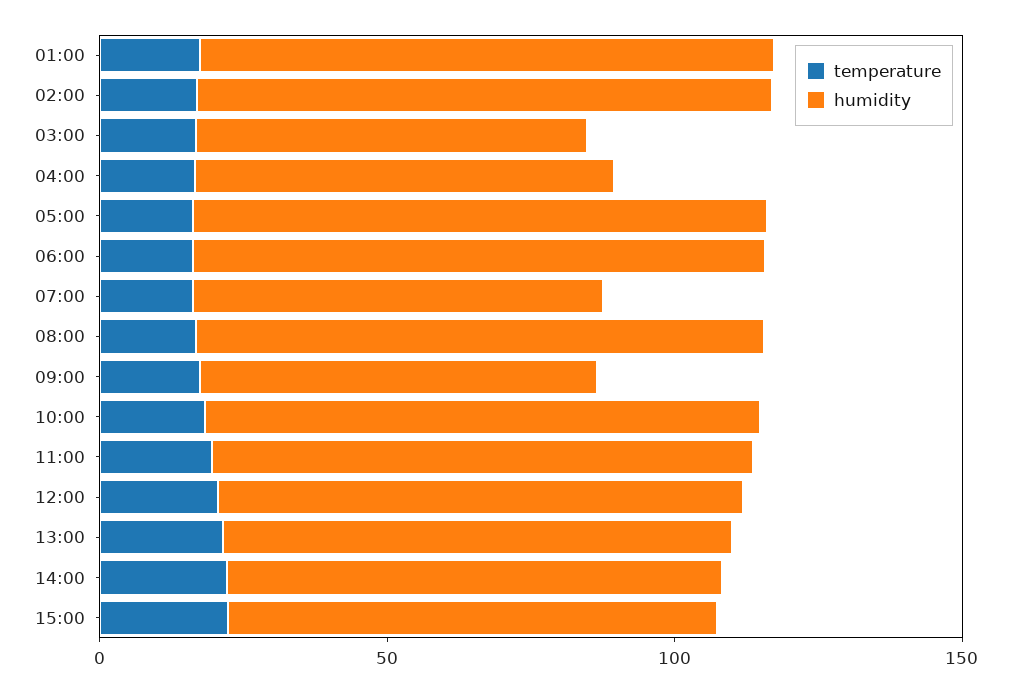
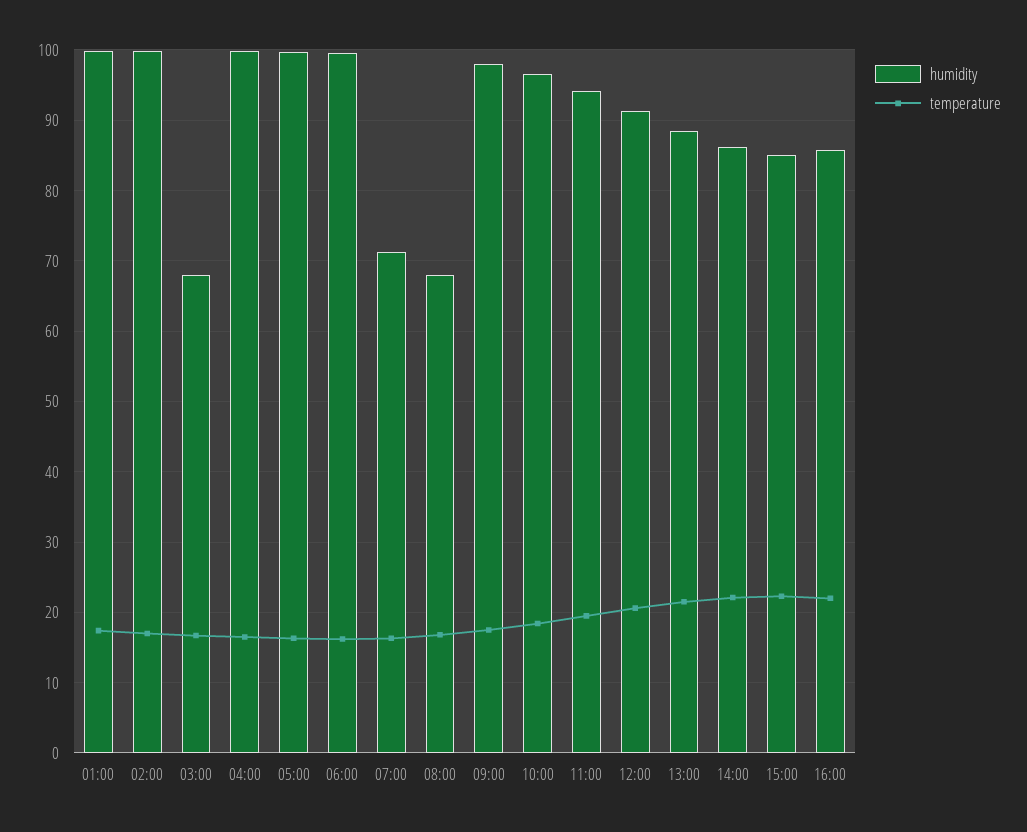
humidity, 04:00: 70 -> 100
humidity, 08:00: 100 -> 68
humidity, 09:00: 70 -> 98
humidity, 16:00: none -> 86
temperature, 16:00: none -> 22

